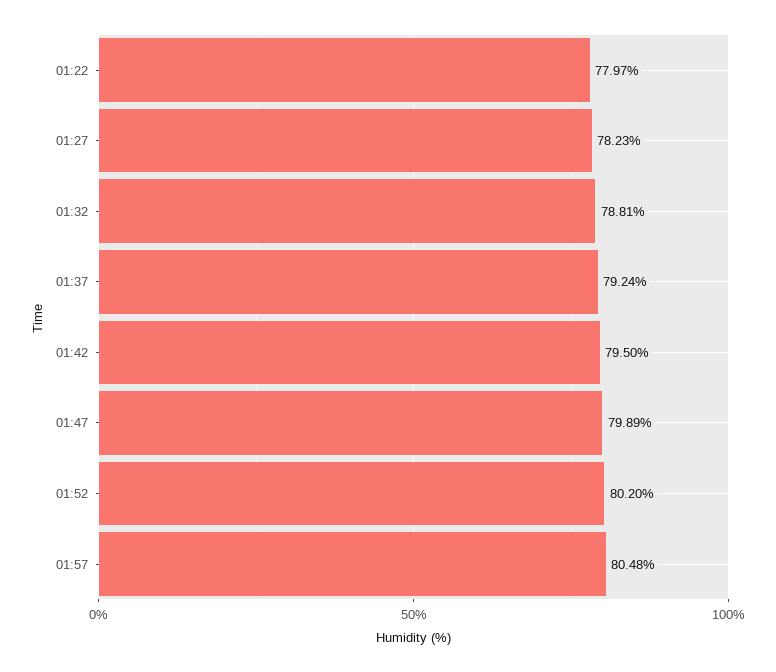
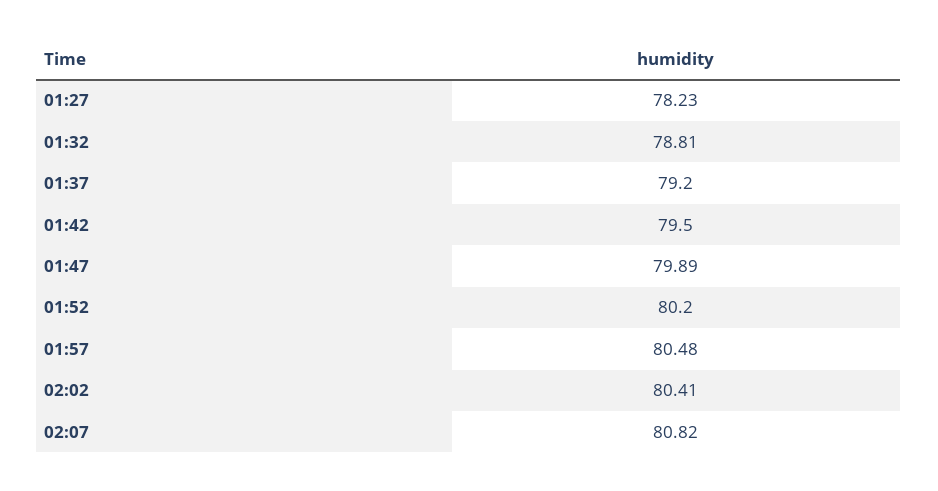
01:22: 77.97 -> none
01:37: 79.24 -> 79.2
02:02: none -> 80.41
02:07: none -> 80.82

